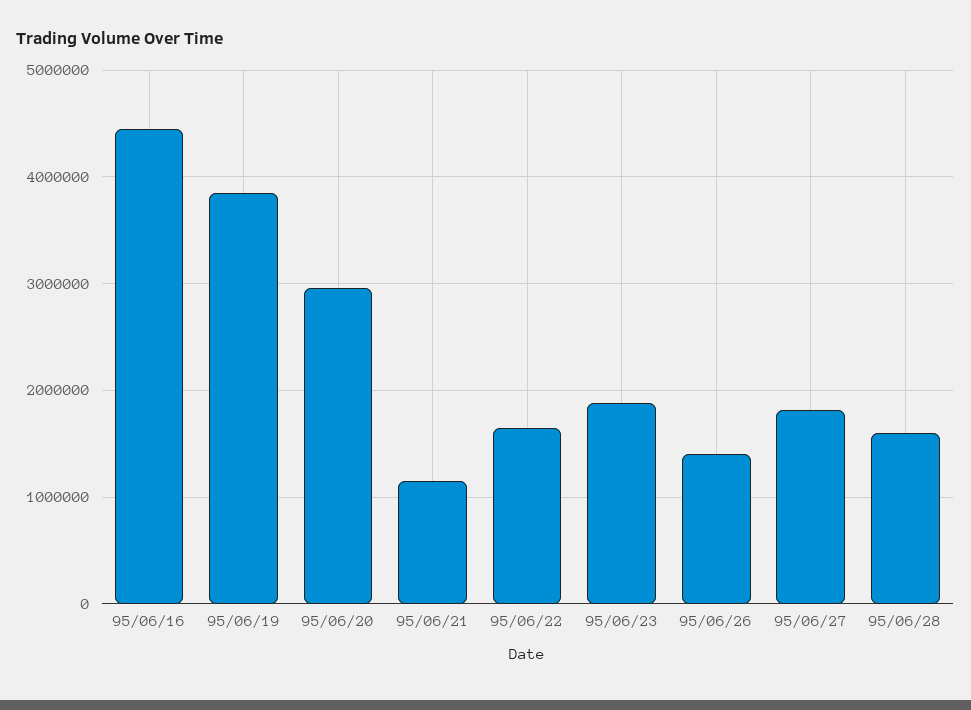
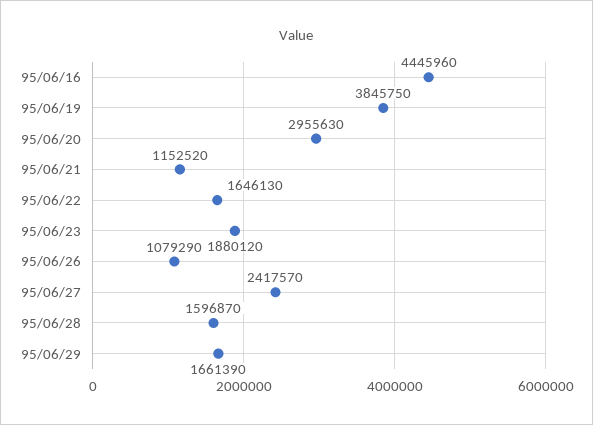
95/06/26: 1400000 -> 1079290
95/06/27: 1800000 -> 2417570
95/06/29: none -> 1661390

